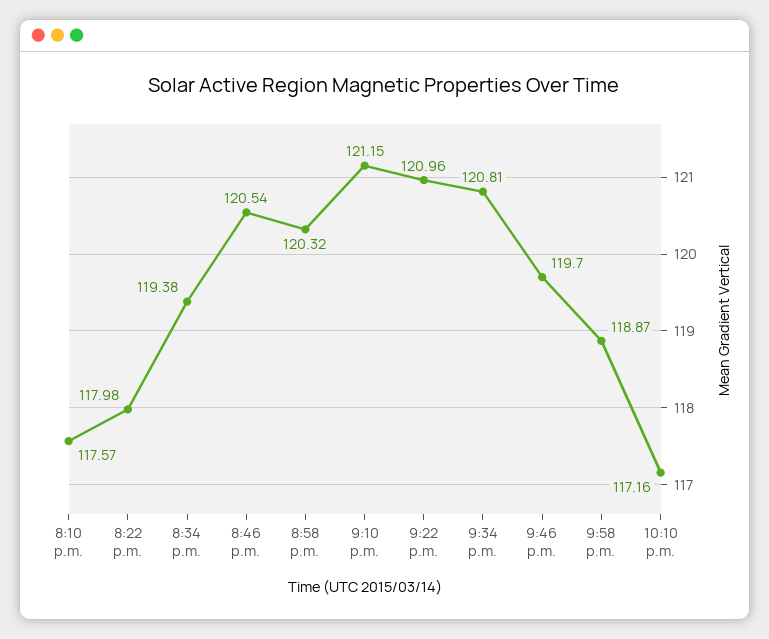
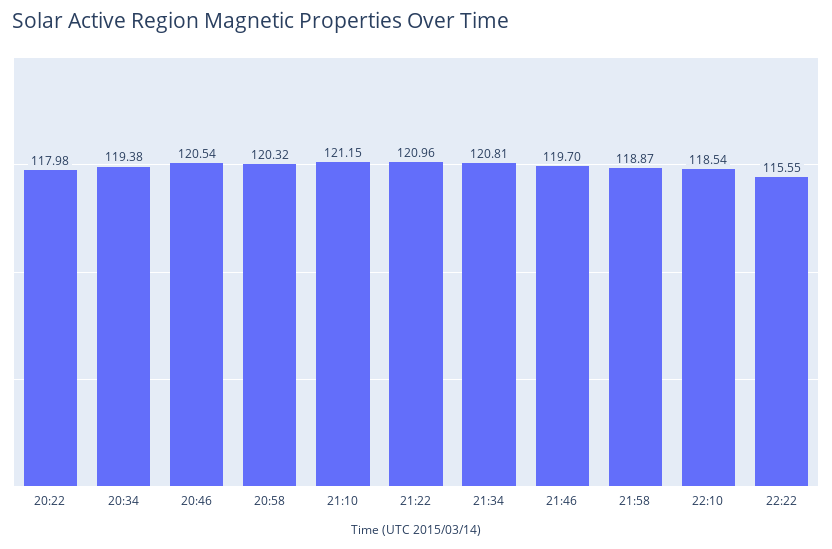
8:10 p.m.: 117.57 -> none
10:10 p.m.: 117.16 -> 118.54
22:22: none -> 115.55

